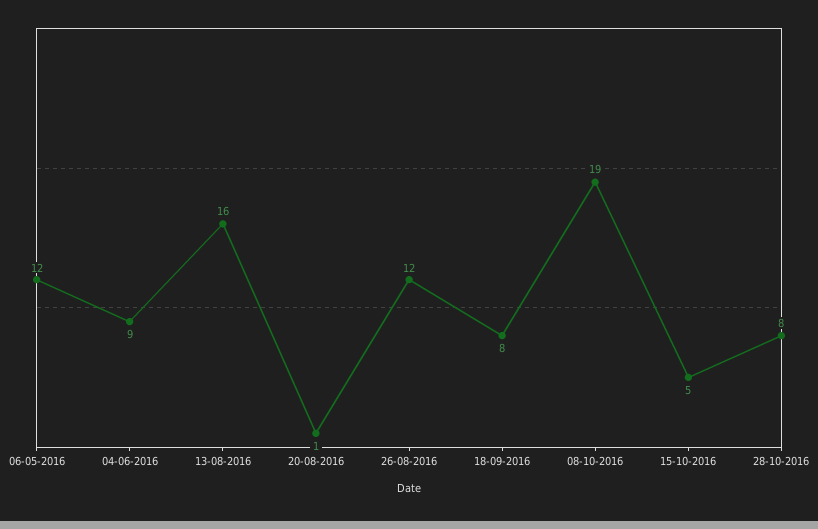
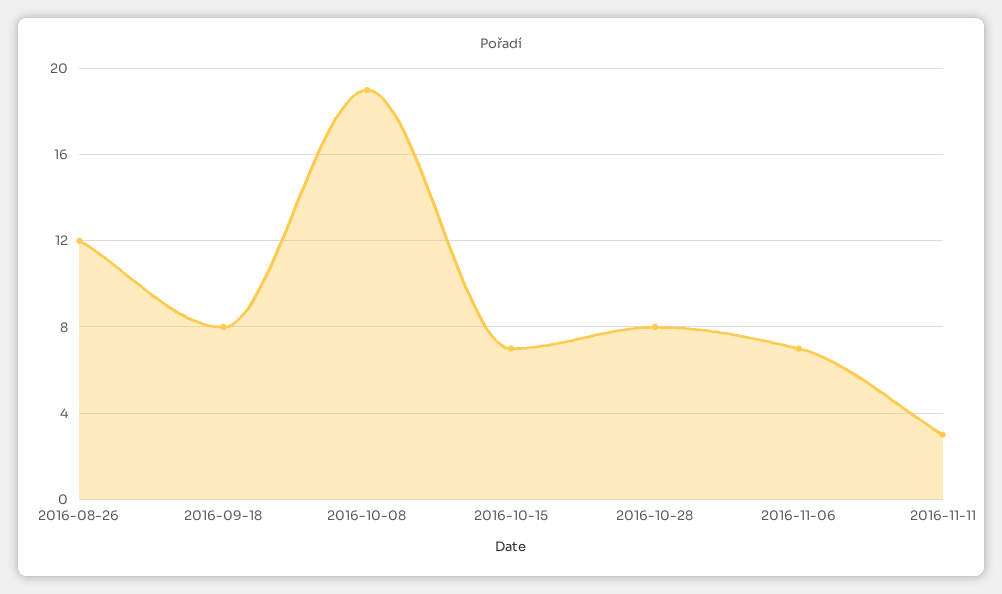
06-05-2016: 12 -> none
04-06-2016: 9 -> none
13-08-2016: 16 -> none
20-08-2016: 1 -> none
15-10-2016: 5 -> 7
2016-11-06: none -> 7
2016-11-11: none -> 3

